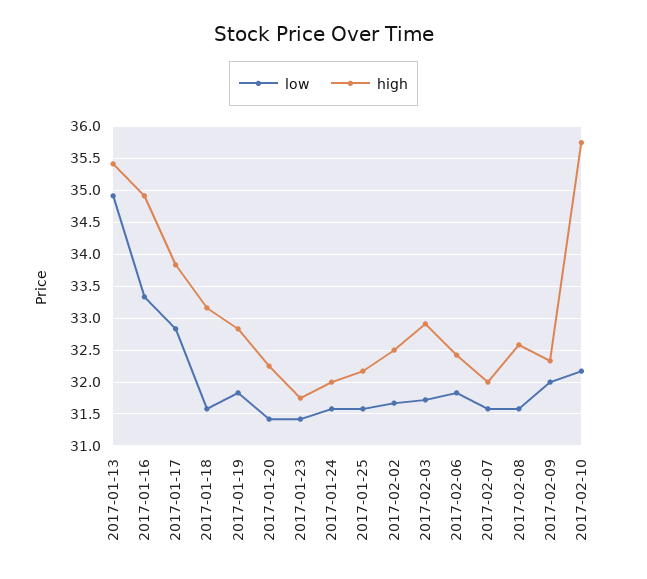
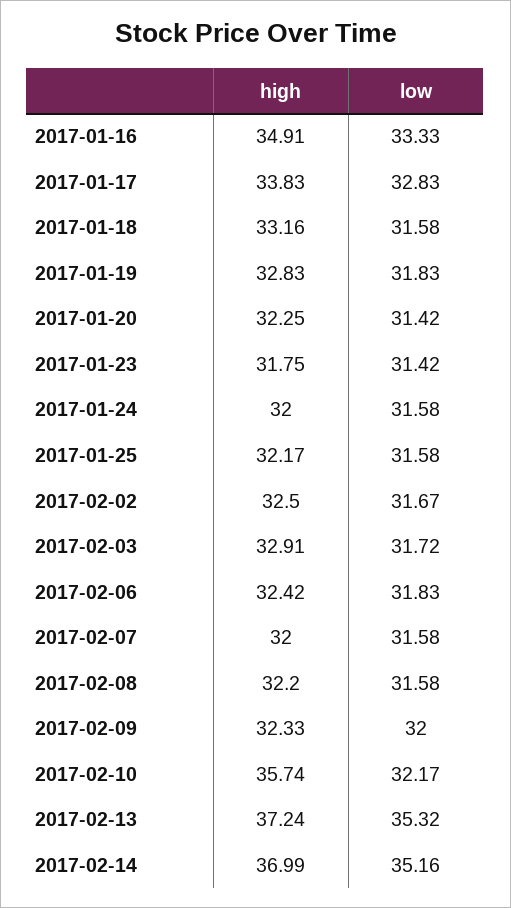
low, 2017-01-13: 34.9 -> none
high, 2017-01-13: 35.4 -> none
high, 2017-02-08: 32.6 -> 32.2
high, 2017-02-13: none -> 37.24
low, 2017-02-13: none -> 35.32
high, 2017-02-14: none -> 36.99
low, 2017-02-14: none -> 35.16

